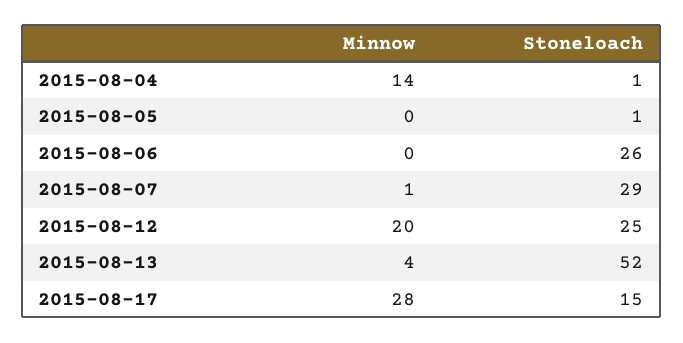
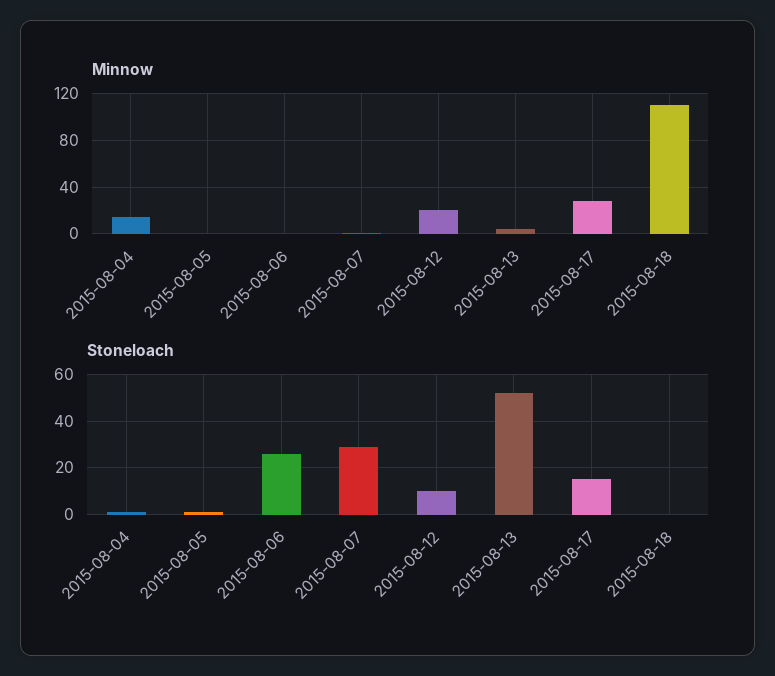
Stoneloach, 2015-08-12: 25 -> 10
Minnow, 2015-08-18: none -> 110
Stoneloach, 2015-08-18: none -> 0

